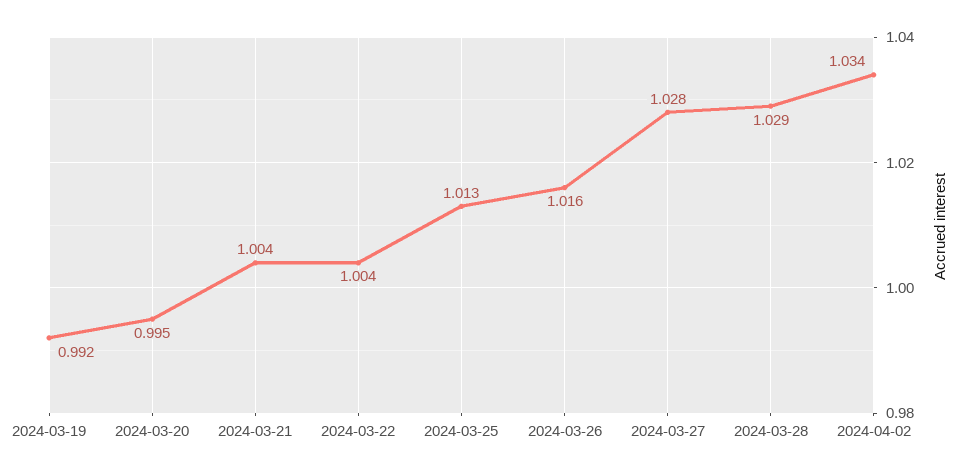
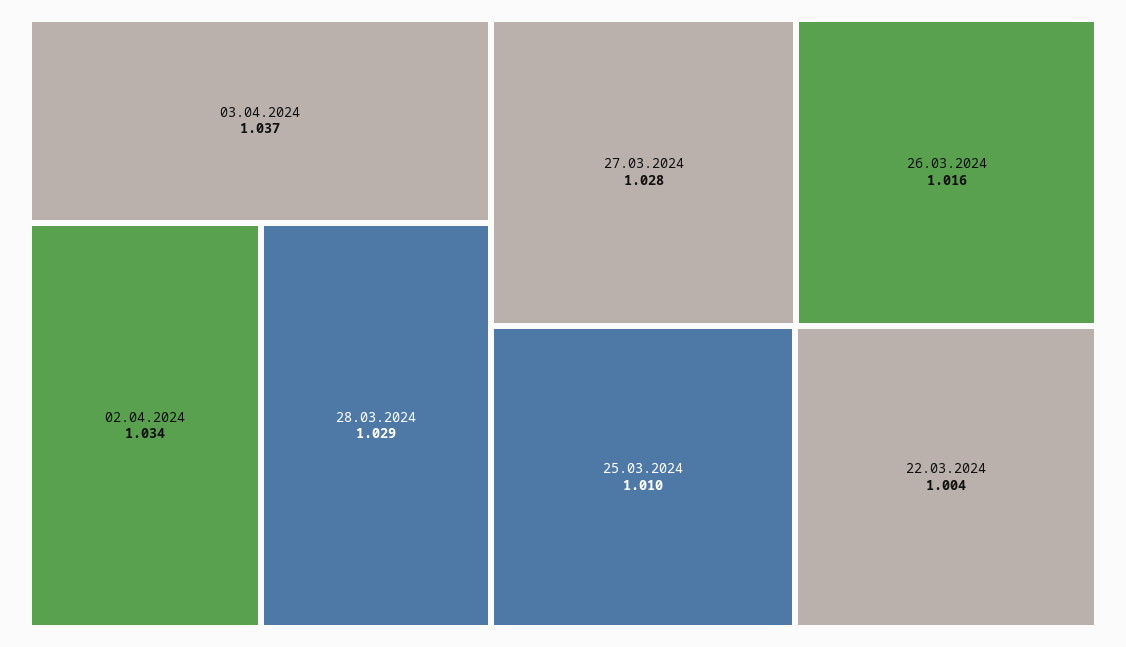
2024-03-19: 0.992 -> none
2024-03-20: 0.995 -> none
2024-03-21: 1.004 -> none
2024-03-25: 1.013 -> 1.01
03.04.2024: none -> 1.037

